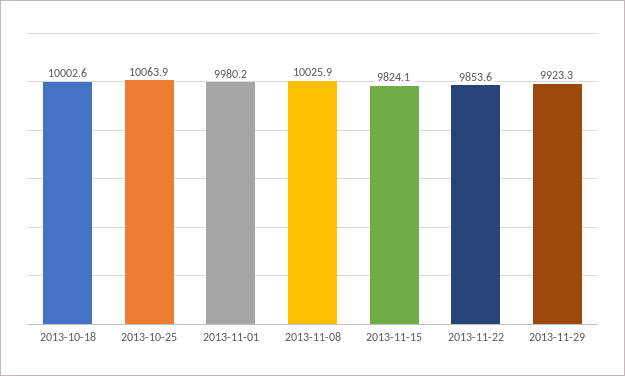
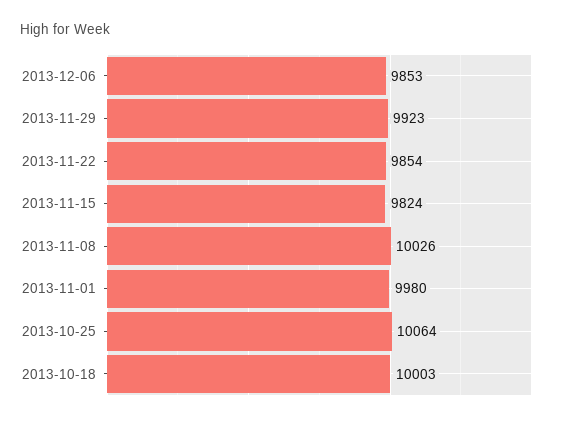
2013-12-06: none -> 9853

